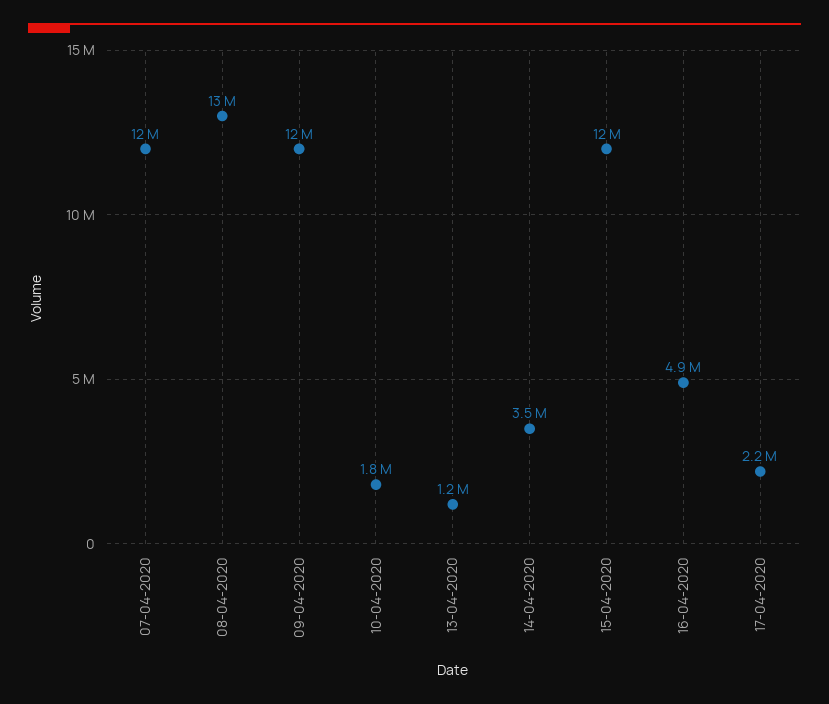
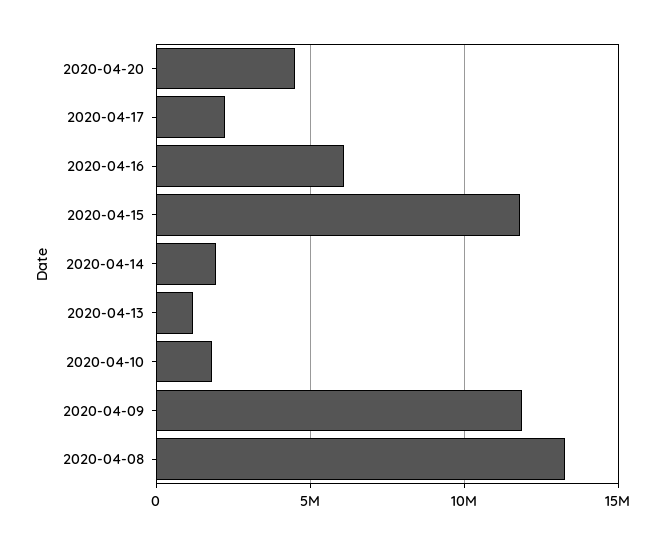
07-04-2020: 12000000 -> none
14-04-2020: 3500000 -> 2000000
16-04-2020: 4900000 -> 6000000
2020-04-20: none -> 4500000

